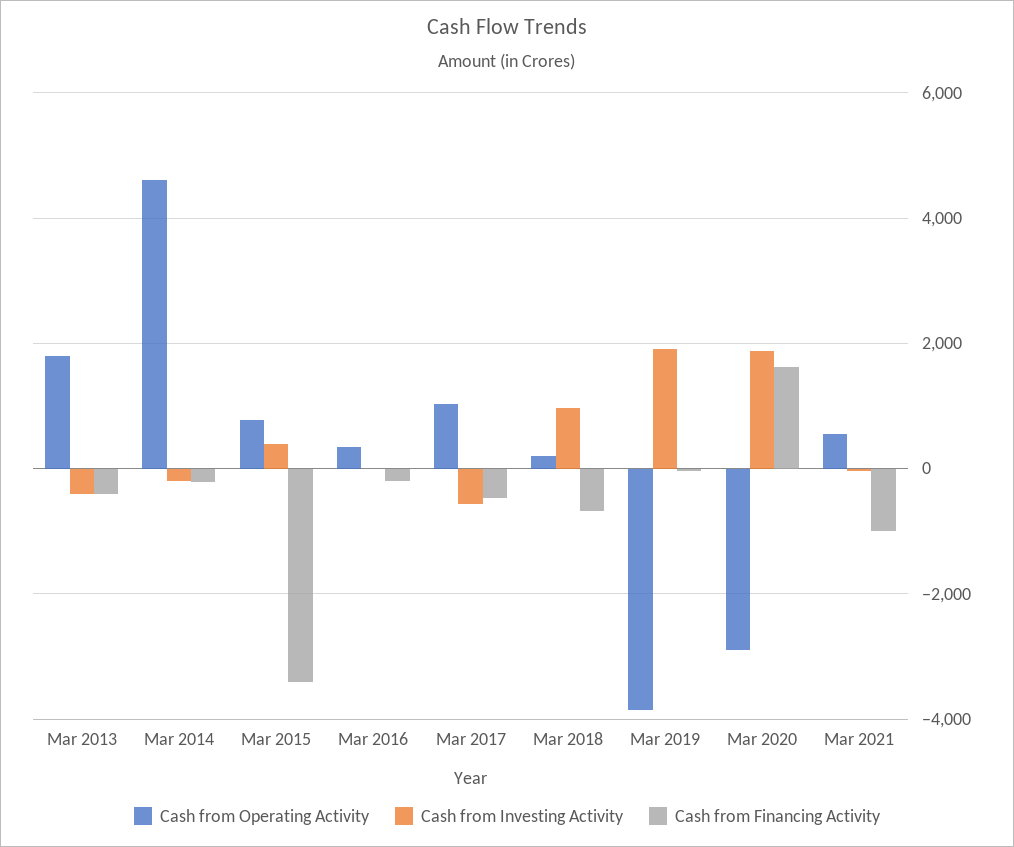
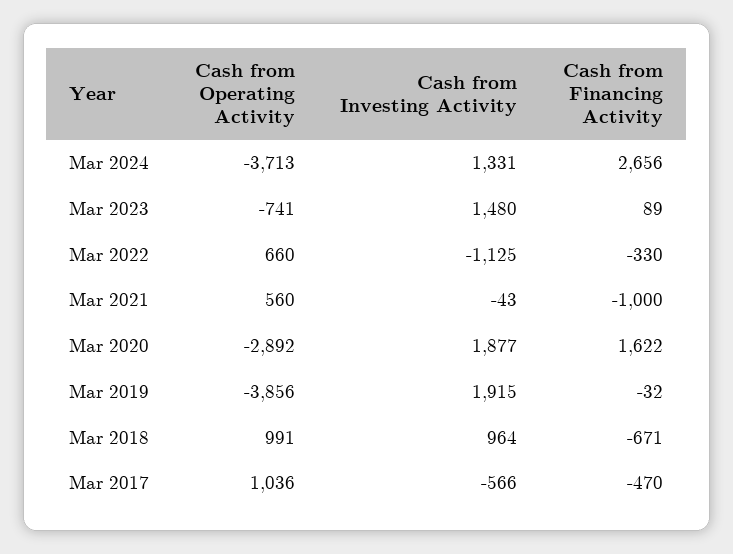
Cash from Operating Activity, Mar 2013: 1800 -> none
Cash from Investing Activity, Mar 2013: -400 -> none
Cash from Financing Activity, Mar 2013: -400 -> none
Cash from Operating Activity, Mar 2014: 4600 -> none
Cash from Investing Activity, Mar 2014: -200 -> none
Cash from Financing Activity, Mar 2014: -200 -> none
Cash from Operating Activity, Mar 2015: 800 -> none
Cash from Investing Activity, Mar 2015: 400 -> none
Cash from Financing Activity, Mar 2015: -3400 -> none
Cash from Operating Activity, Mar 2016: 400 -> none
Cash from Investing Activity, Mar 2016: 0 -> none
Cash from Financing Activity, Mar 2016: -200 -> none
Cash from Operating Activity, Mar 2018: 200 -> 991
Cash from Operating Activity, Mar 2024: none -> -3713
Cash from Investing Activity, Mar 2024: none -> 1331
Cash from Financing Activity, Mar 2024: none -> 2656
Cash from Operating Activity, Mar 2023: none -> -741
Cash from Investing Activity, Mar 2023: none -> 1480
Cash from Financing Activity, Mar 2023: none -> 89
Cash from Operating Activity, Mar 2022: none -> 660
Cash from Investing Activity, Mar 2022: none -> -1125
Cash from Financing Activity, Mar 2022: none -> -330

